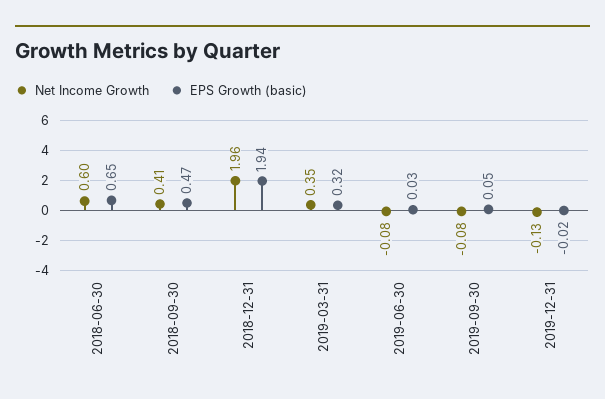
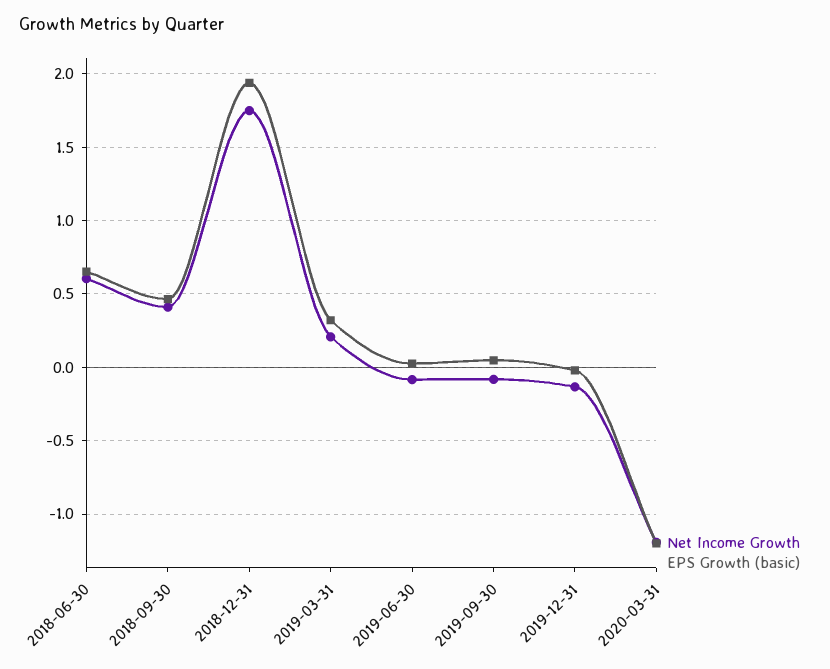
Net Income Growth, 2018-12-31: 1.96 -> 1.75
Net Income Growth, 2019-03-31: 0.35 -> 0.2
Net Income Growth, 2020-03-31: none -> -1.2
EPS Growth (basic), 2020-03-31: none -> -1.2

